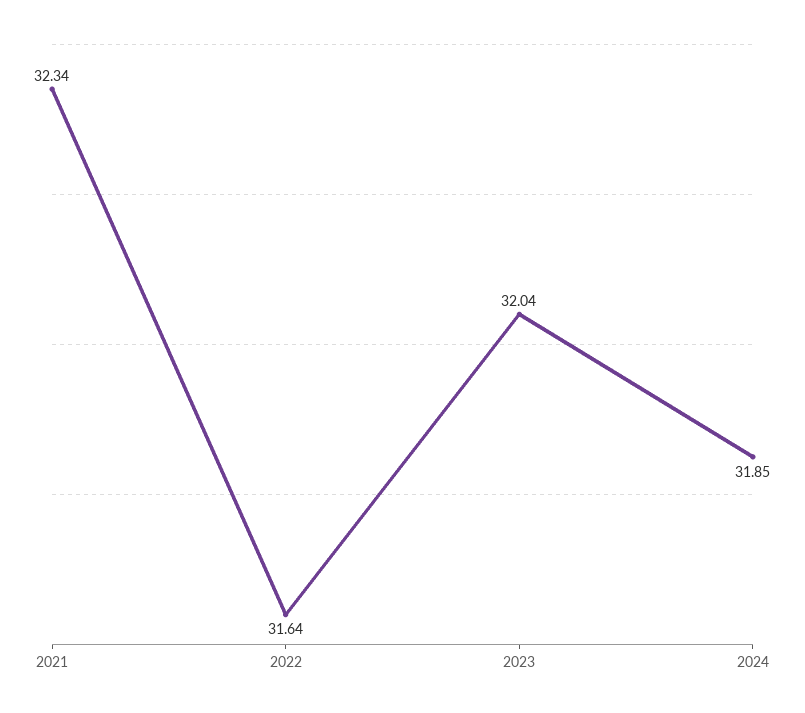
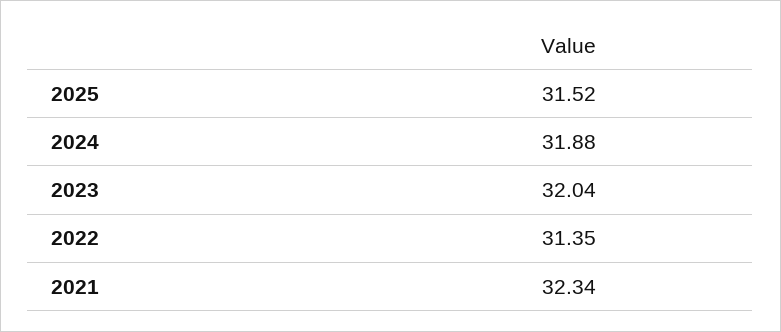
2022: 31.64 -> 31.35
2024: 31.85 -> 31.88
2025: none -> 31.52

